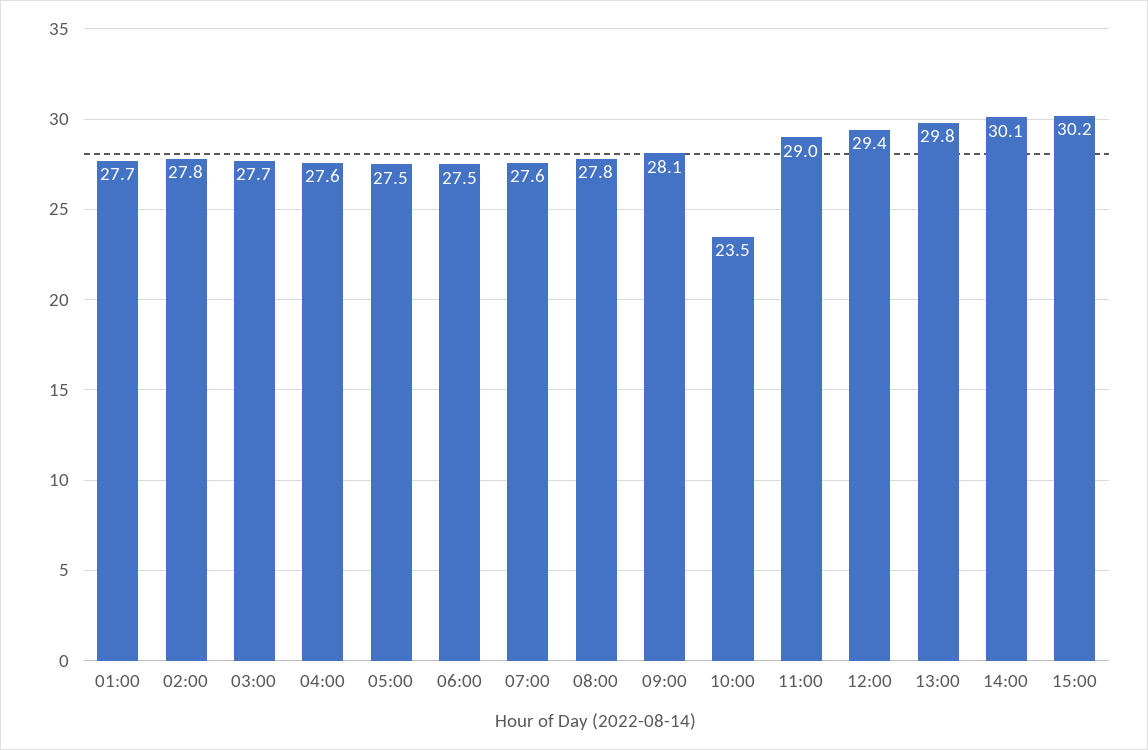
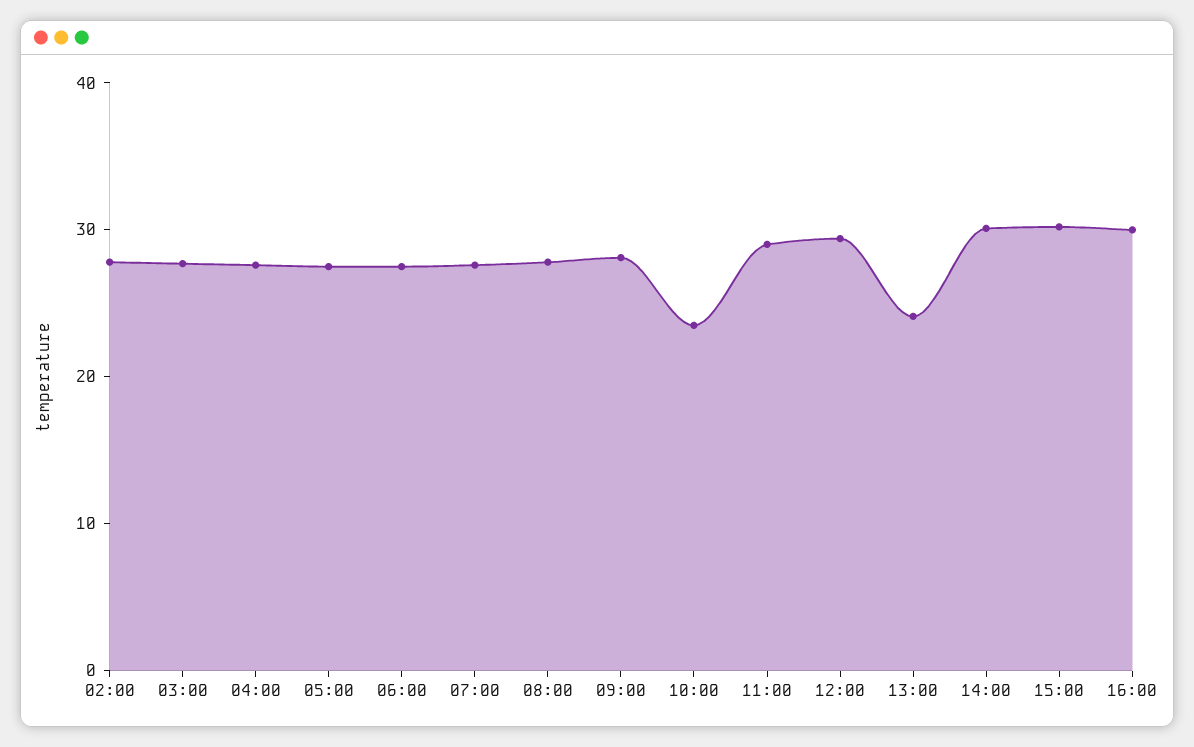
01:00: 27.7 -> none
13:00: 29.8 -> 24
16:00: none -> 30

